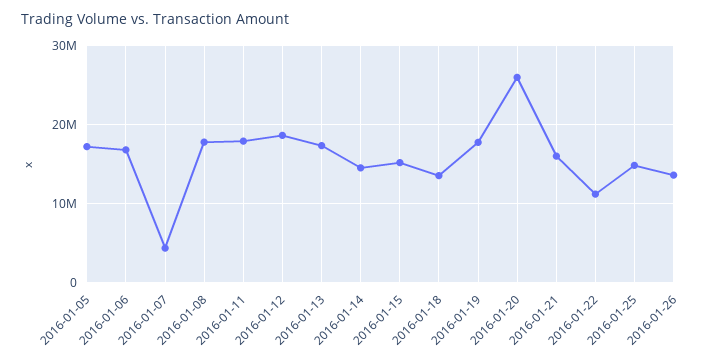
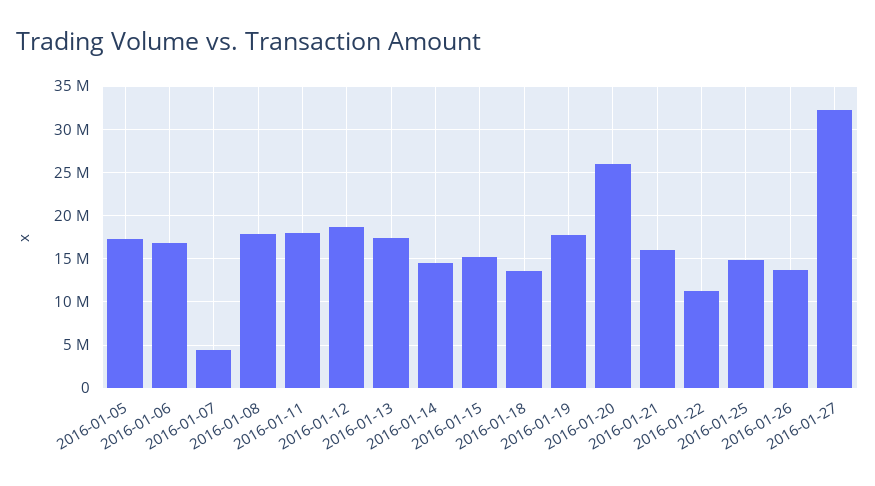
2016-01-27: none -> 32000000

